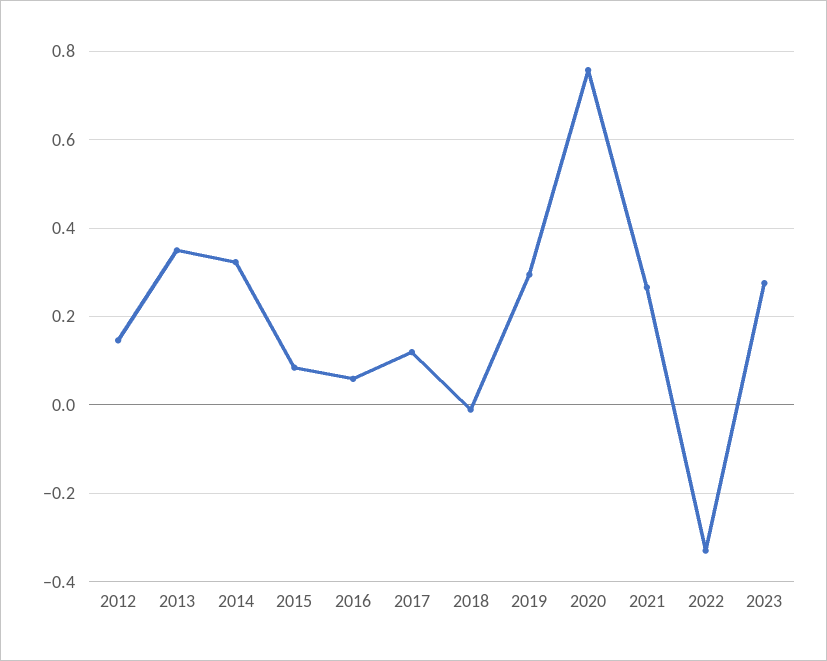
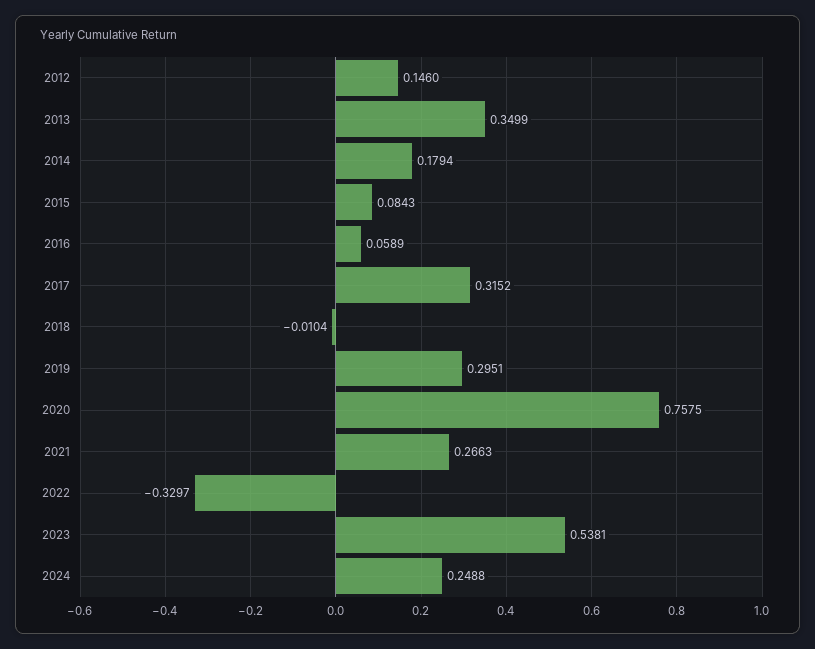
2014: 0.32 -> 0.1794
2017: 0.12 -> 0.3152
2023: 0.28 -> 0.5381
2024: none -> 0.2488

